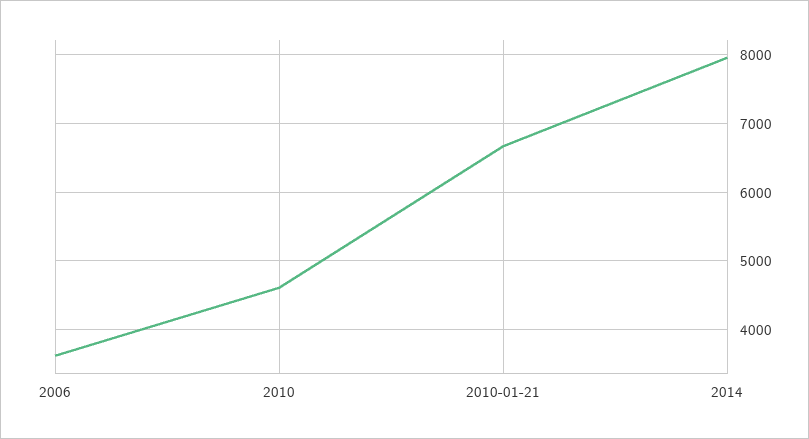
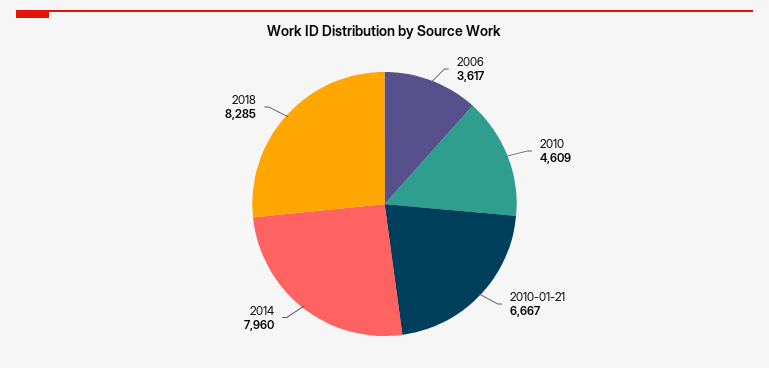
2018: none -> 8285

